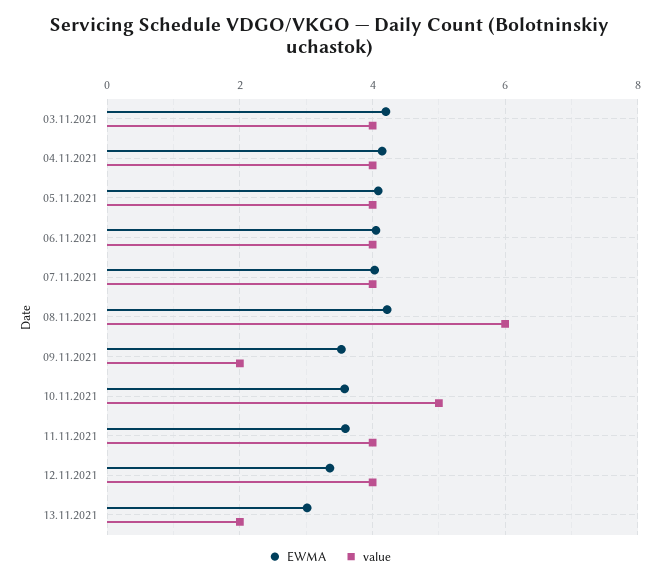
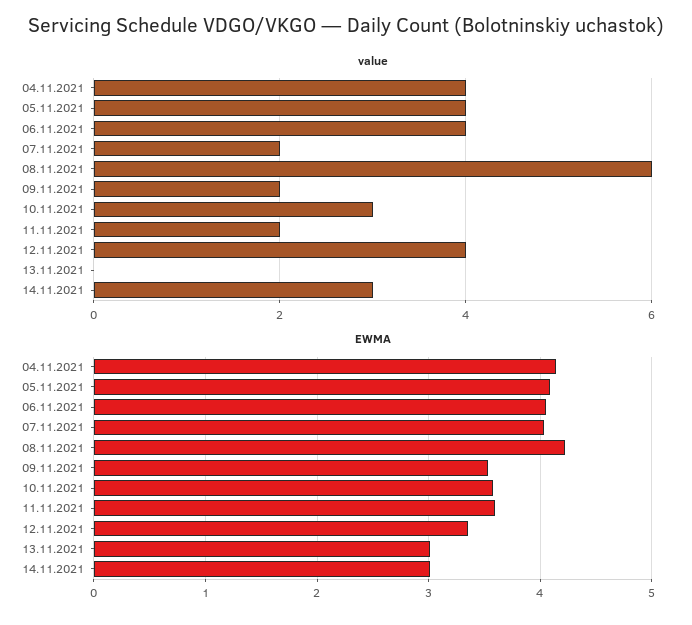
EWMA, 03.11.2021: 4.2 -> none
value, 03.11.2021: 4 -> none
value, 07.11.2021: 4 -> 2
value, 10.11.2021: 5 -> 3
value, 11.11.2021: 4 -> 2
value, 13.11.2021: 2 -> 0
value, 14.11.2021: none -> 3
EWMA, 14.11.2021: none -> 3

